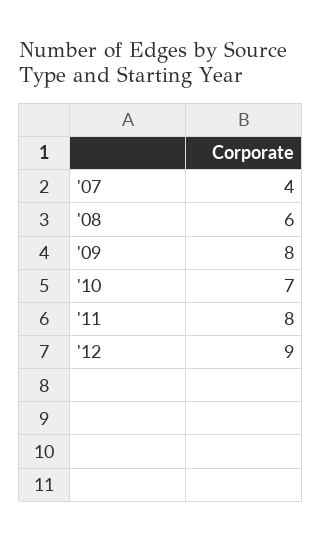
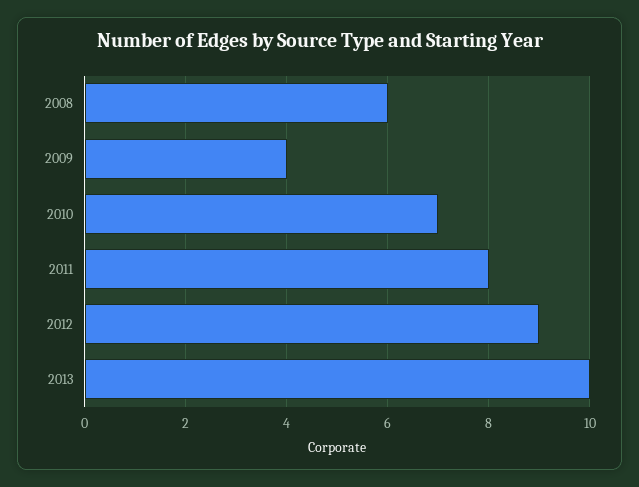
'07: 4 -> none
'09: 8 -> 4
2013: none -> 10

